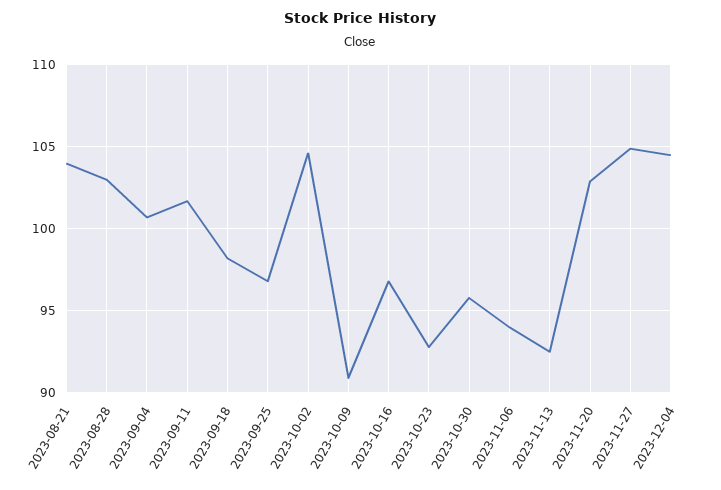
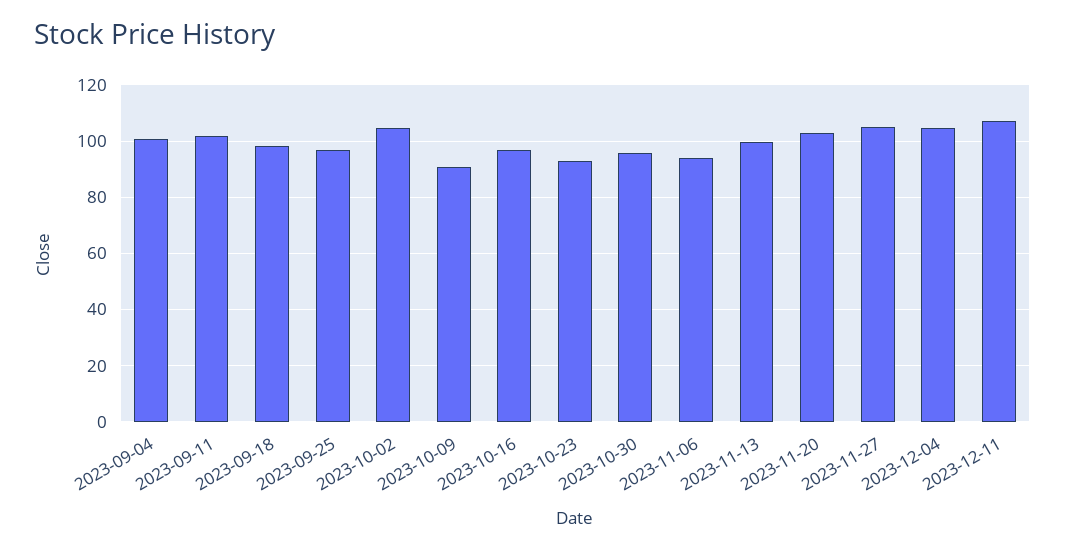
2023-08-21: 104 -> none
2023-08-28: 103 -> none
2023-11-13: 92.5 -> 100
2023-12-11: none -> 107.5

